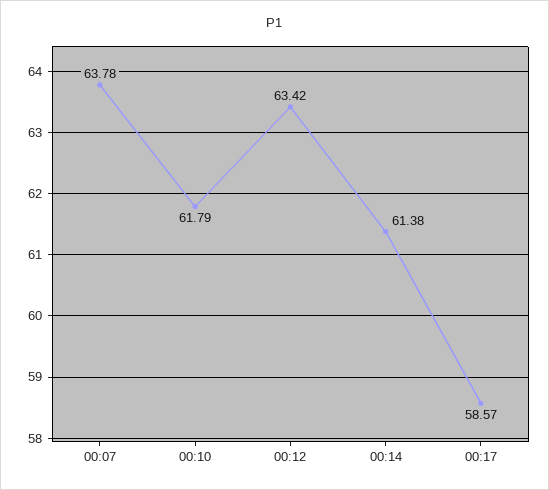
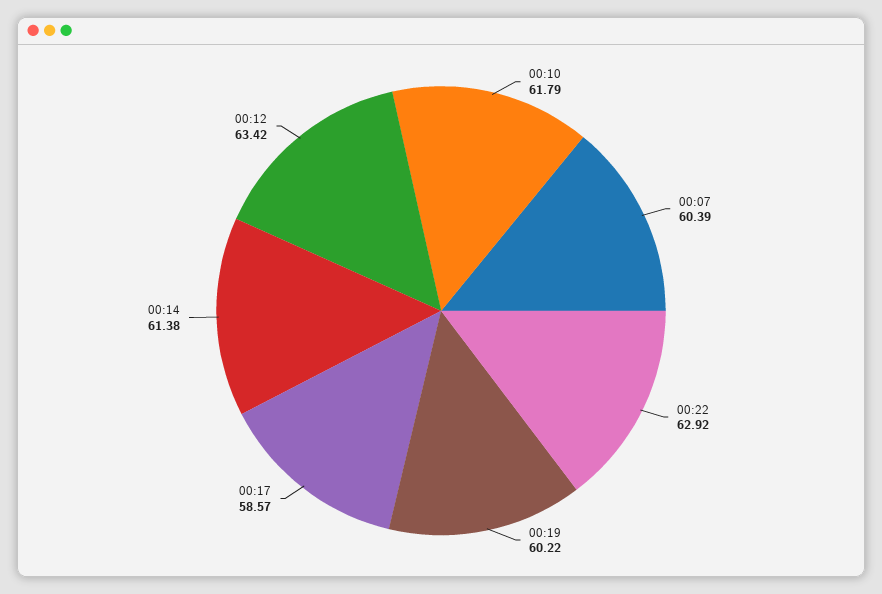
00:07: 63.78 -> 60.39
00:22: none -> 62.92
00:19: none -> 60.22

